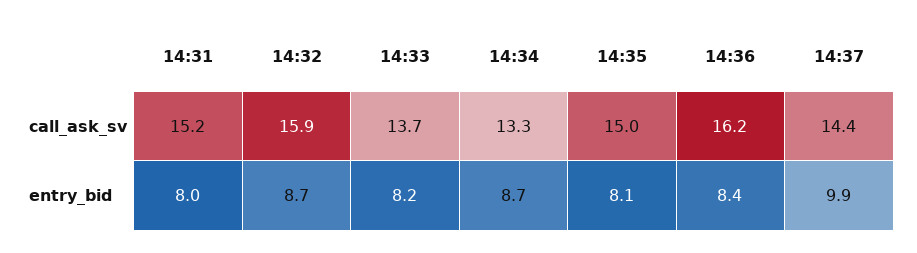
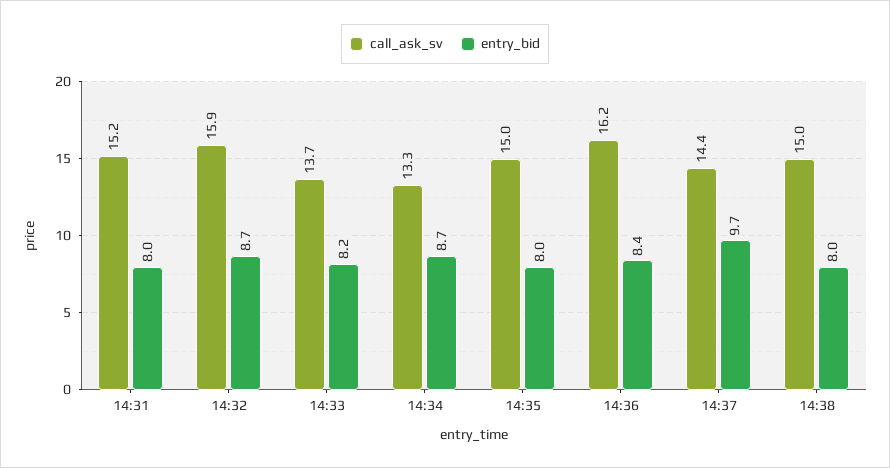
entry_bid, 14:35: 8.1 -> 8
entry_bid, 14:37: 9.9 -> 9.7
call_ask_sv, 14:38: none -> 15
entry_bid, 14:38: none -> 8

